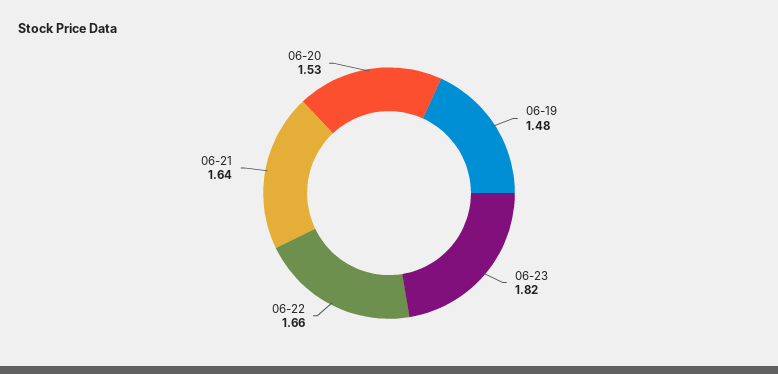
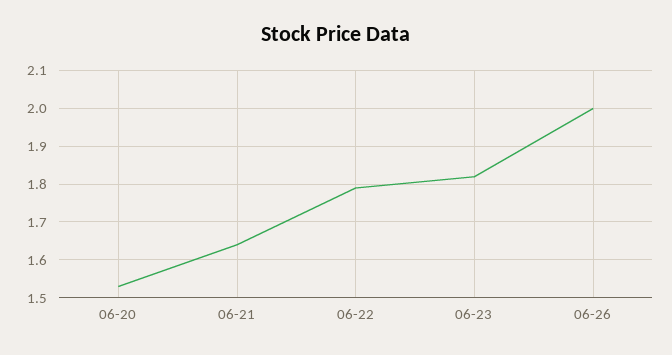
06-19: 1.48 -> none
06-22: 1.66 -> 1.8
06-26: none -> 2

